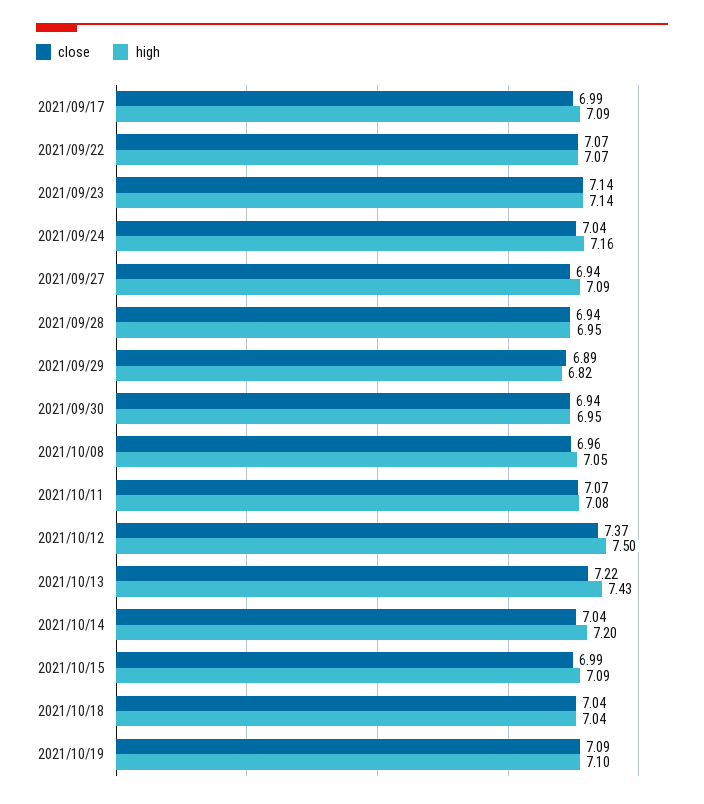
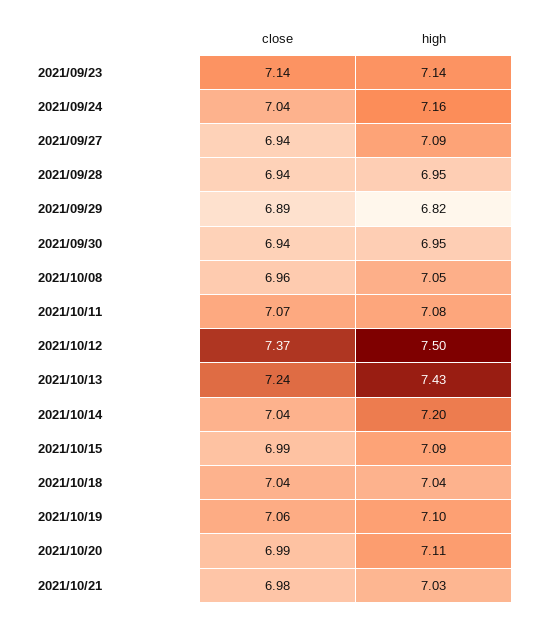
close, 2021/09/17: 6.99 -> none
high, 2021/09/17: 7.09 -> none
close, 2021/09/22: 7.07 -> none
high, 2021/09/22: 7.07 -> none
close, 2021/10/13: 7.22 -> 7.24
close, 2021/10/19: 7.09 -> 7.06
close, 2021/10/20: none -> 6.99
high, 2021/10/20: none -> 7.11
close, 2021/10/21: none -> 6.98
high, 2021/10/21: none -> 7.03

